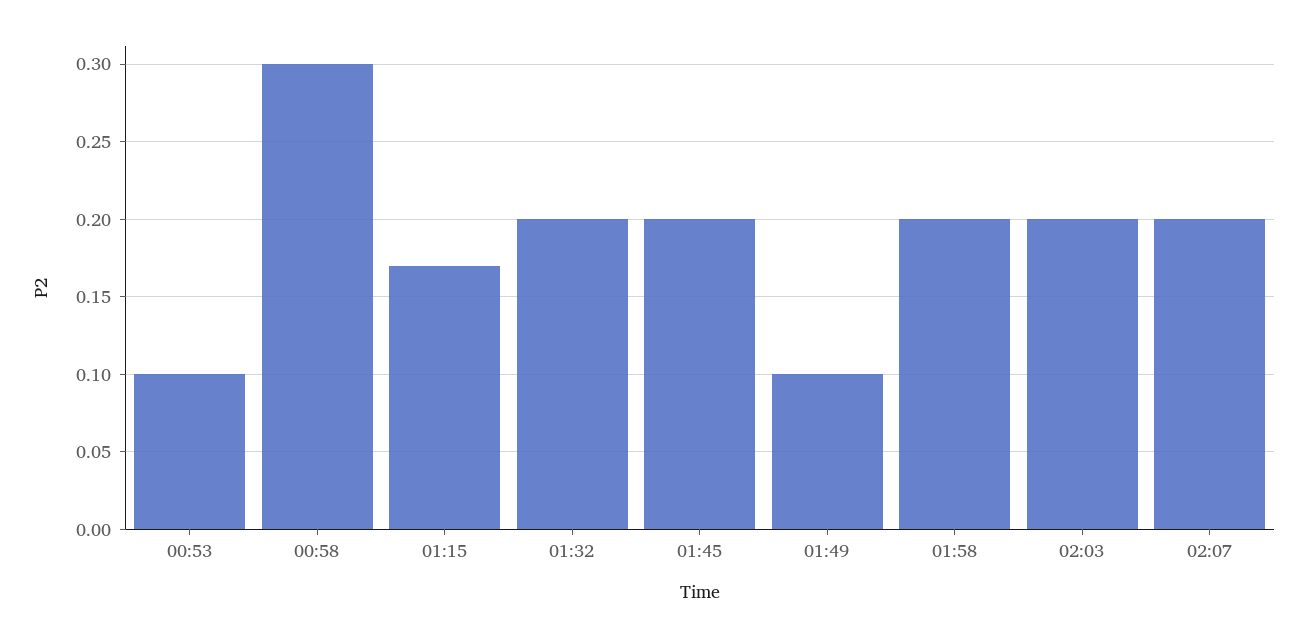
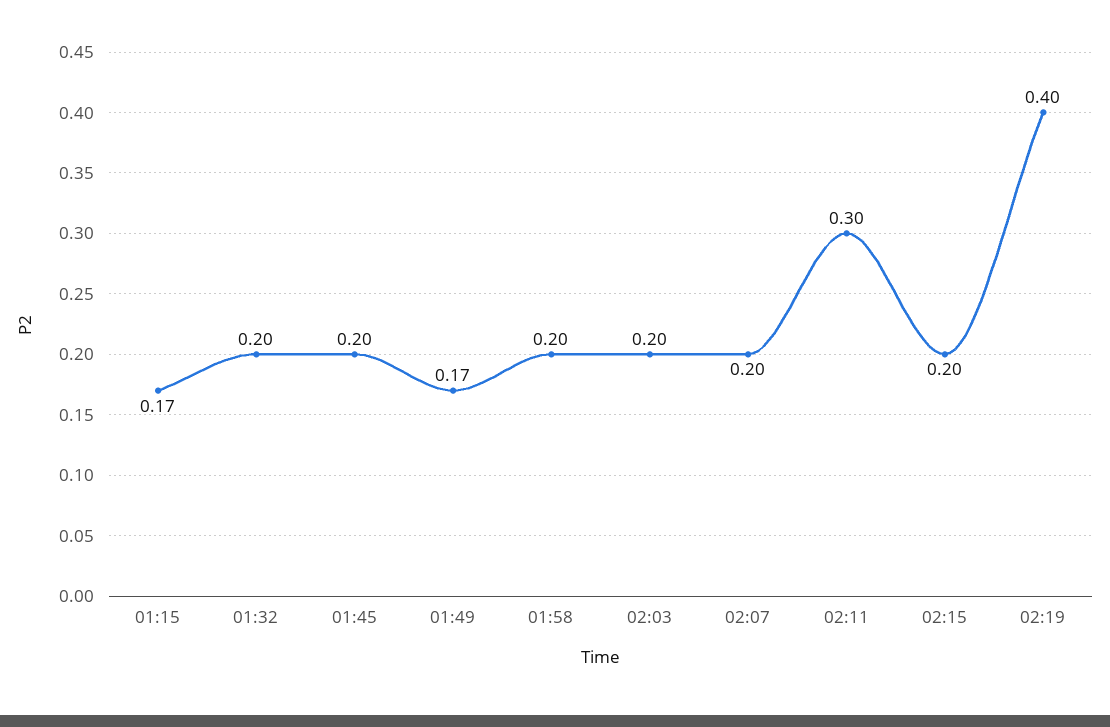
00:53: 0.1 -> none
00:58: 0.3 -> none
01:49: 0.1 -> 0.17
02:11: none -> 0.3
02:15: none -> 0.2
02:19: none -> 0.4

